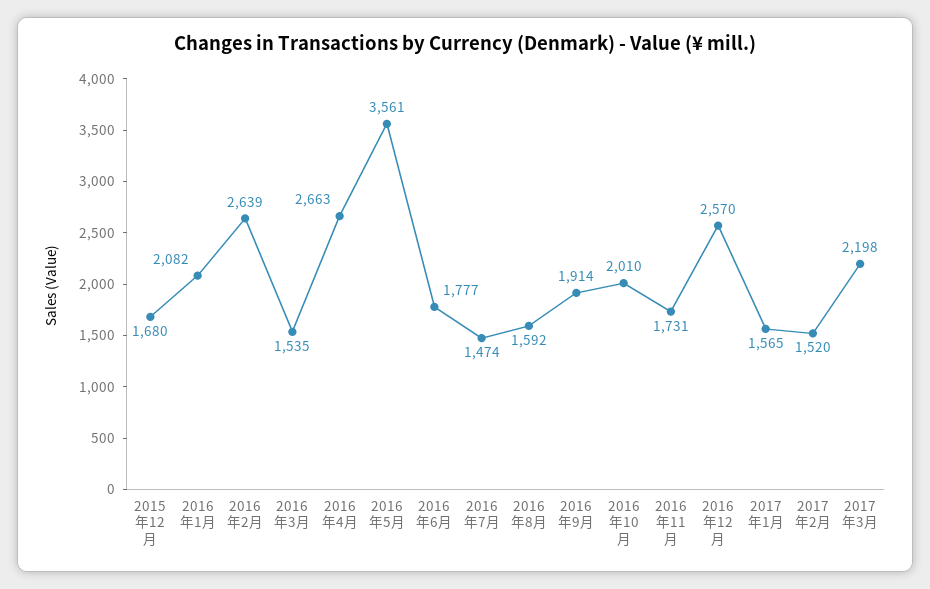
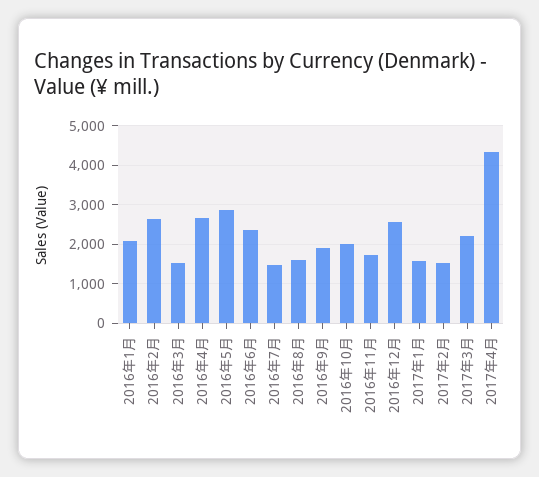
2015年12月: 1680 -> none
2016年5月: 3561 -> 2800
2016年6月: 1777 -> 2400
2017年4月: none -> 4400

